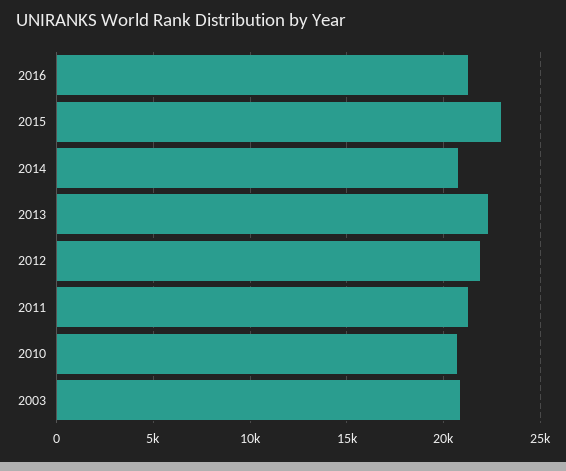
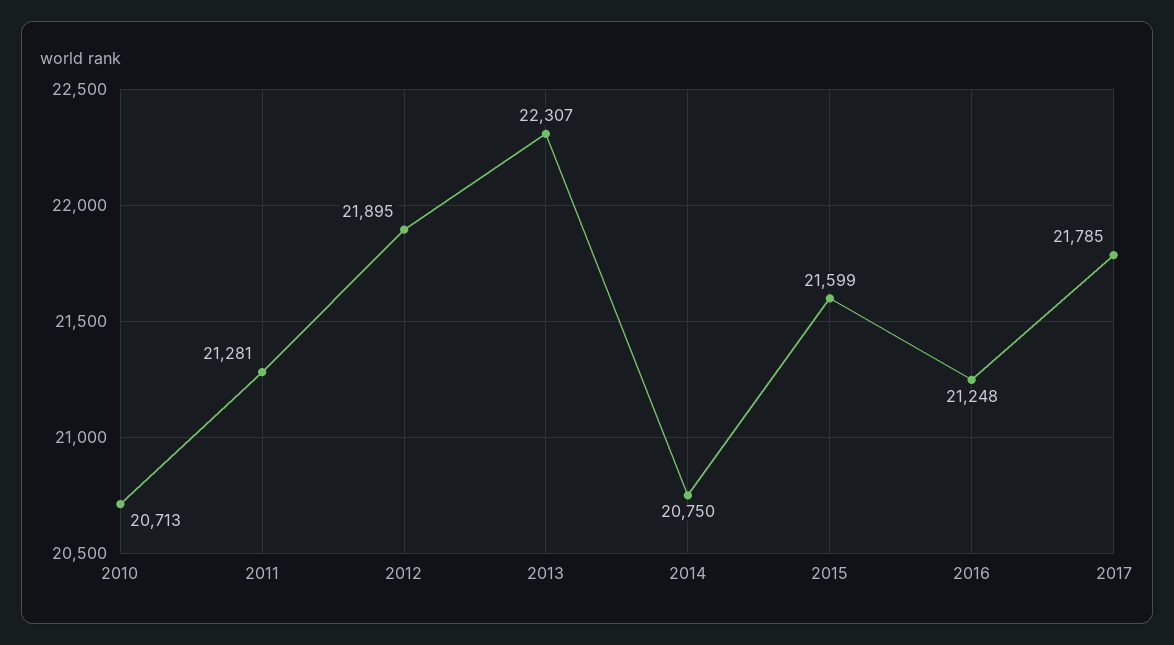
2015: 23000 -> 21599
2003: 21000 -> none
2017: none -> 21785

